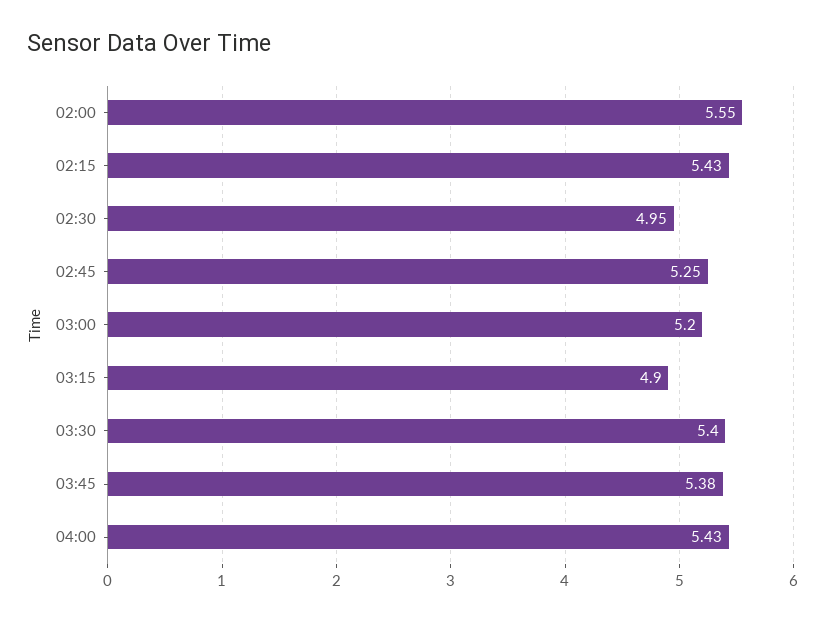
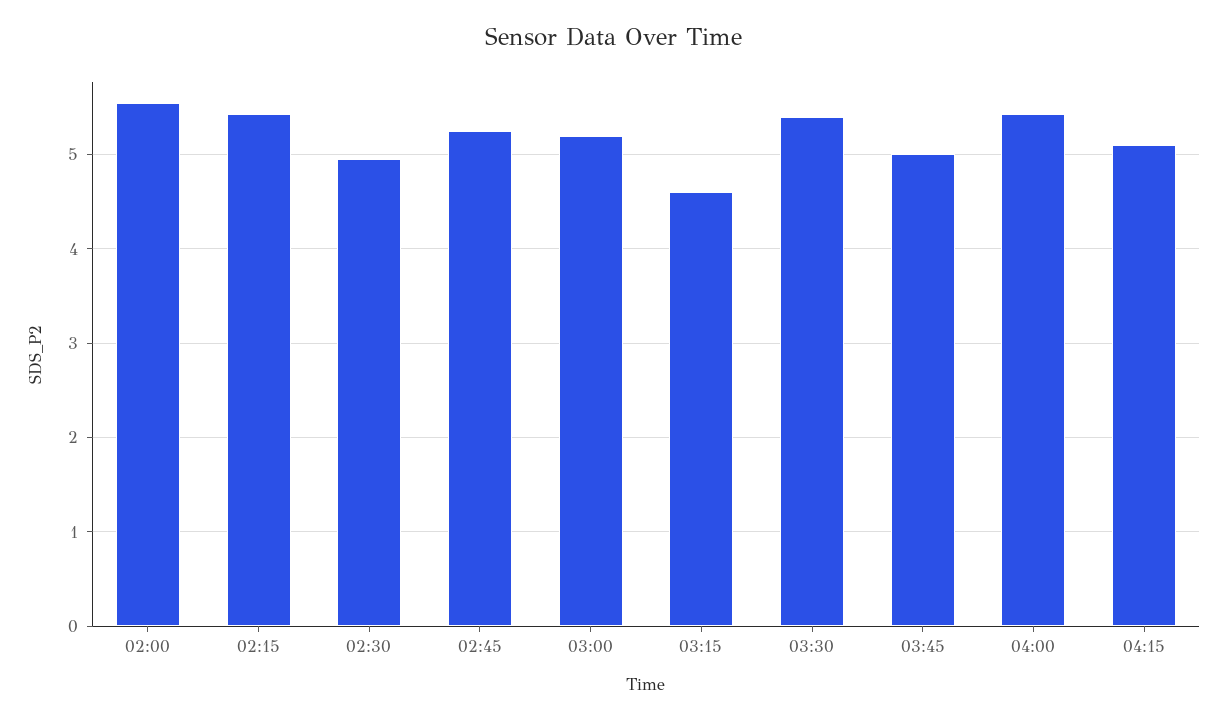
03:15: 4.9 -> 4.6
03:45: 5.38 -> 5
04:15: none -> 5.1

